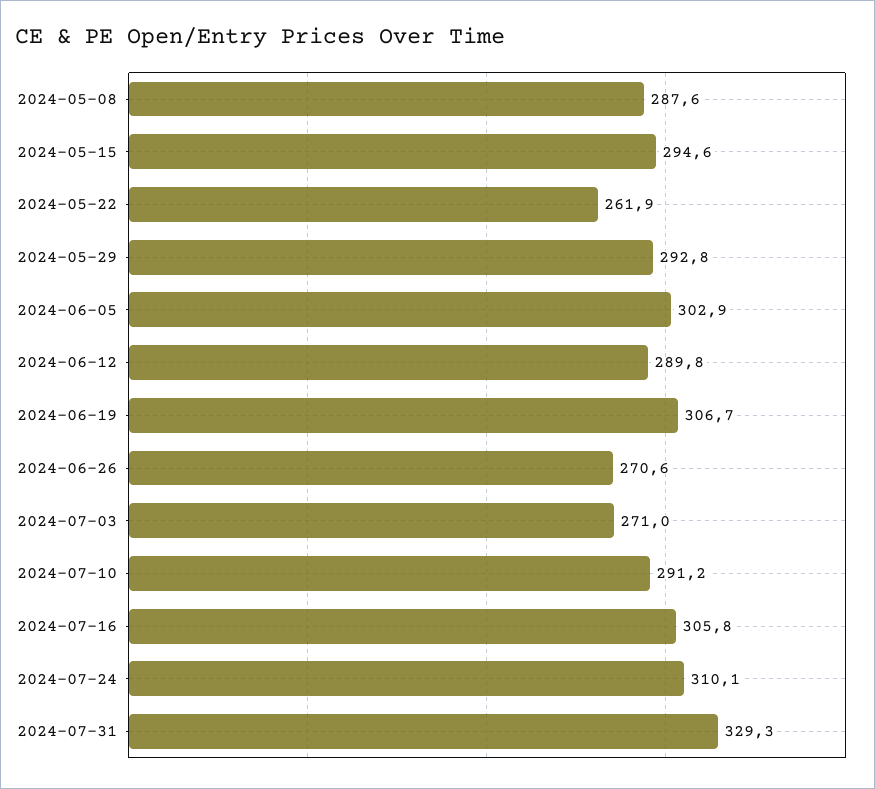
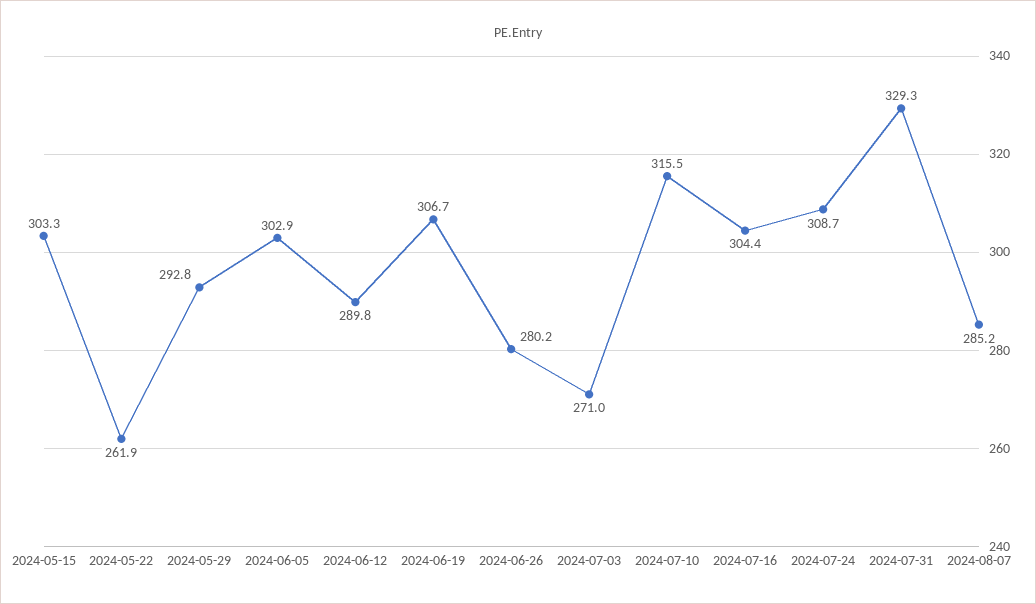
2024-05-08: 287.6 -> none
2024-05-15: 294.6 -> 303.3
2024-06-26: 270.6 -> 280.2
2024-07-10: 291.2 -> 315.5
2024-07-16: 305.8 -> 304.4
2024-07-24: 310.1 -> 308.7
2024-08-07: none -> 285.2

